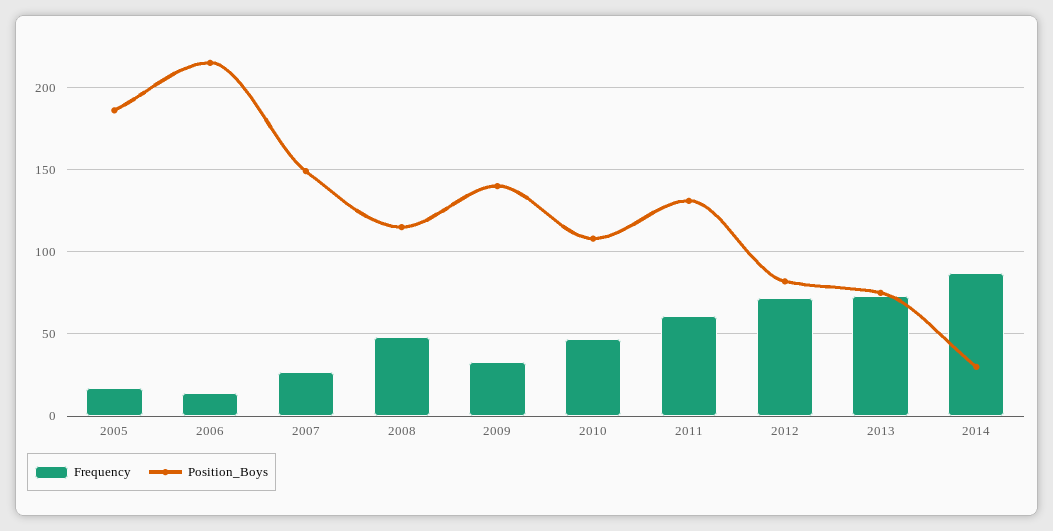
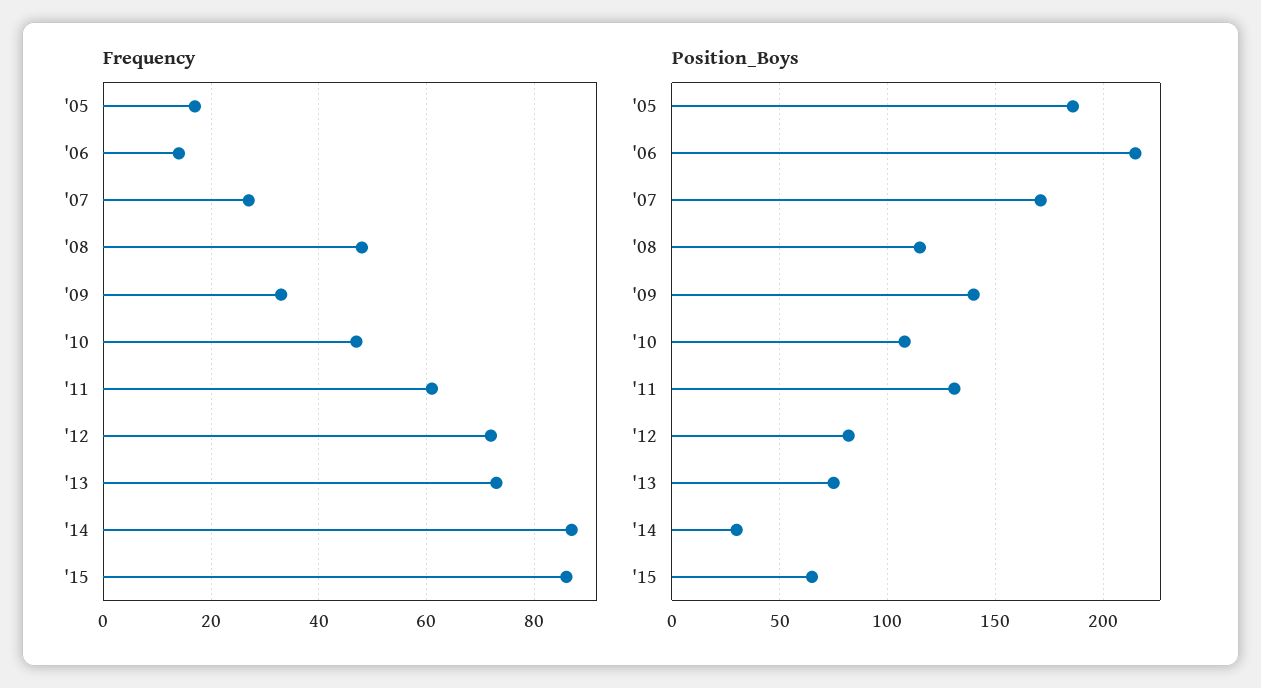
Position_Boys, 2007: 150 -> 170
Frequency, '15: none -> 85
Position_Boys, '15: none -> 65

